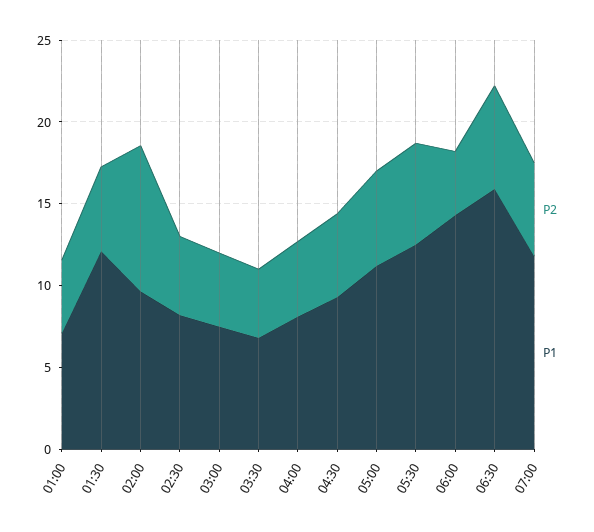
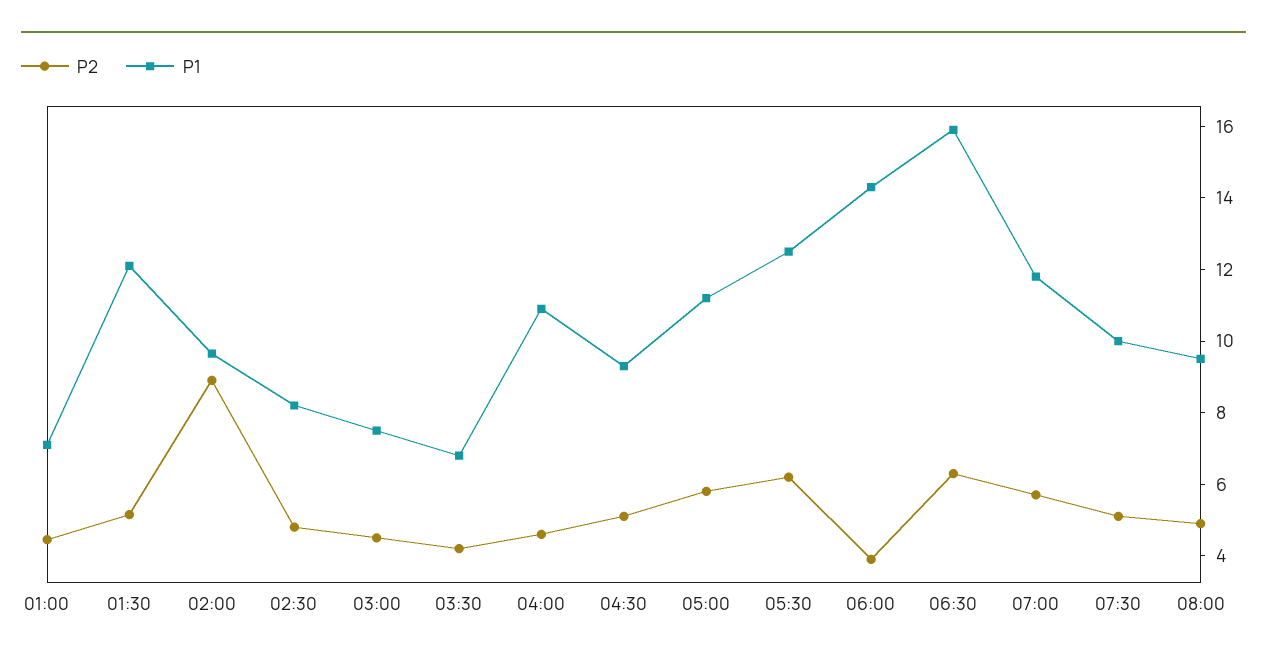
P1, 04:00: 8 -> 11
P2, 07:30: none -> 5
P1, 07:30: none -> 10
P2, 08:00: none -> 5
P1, 08:00: none -> 9.5

